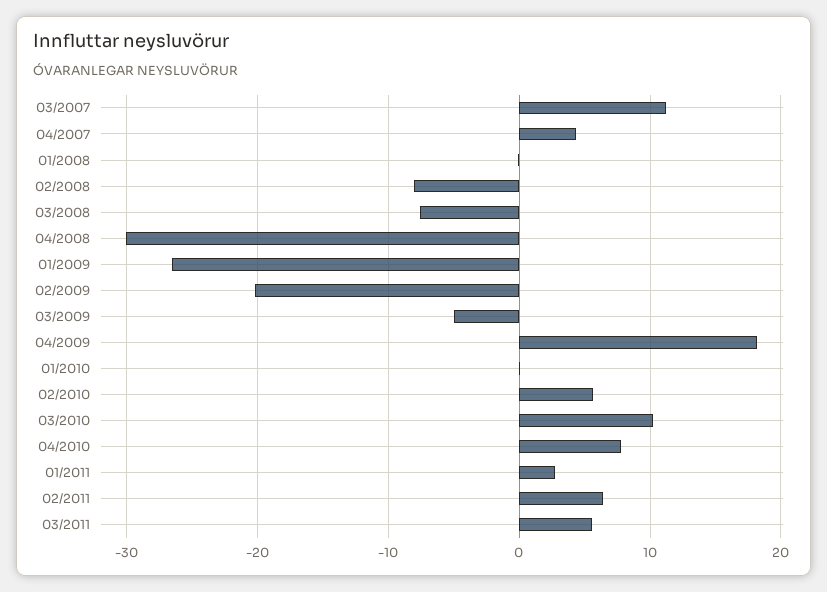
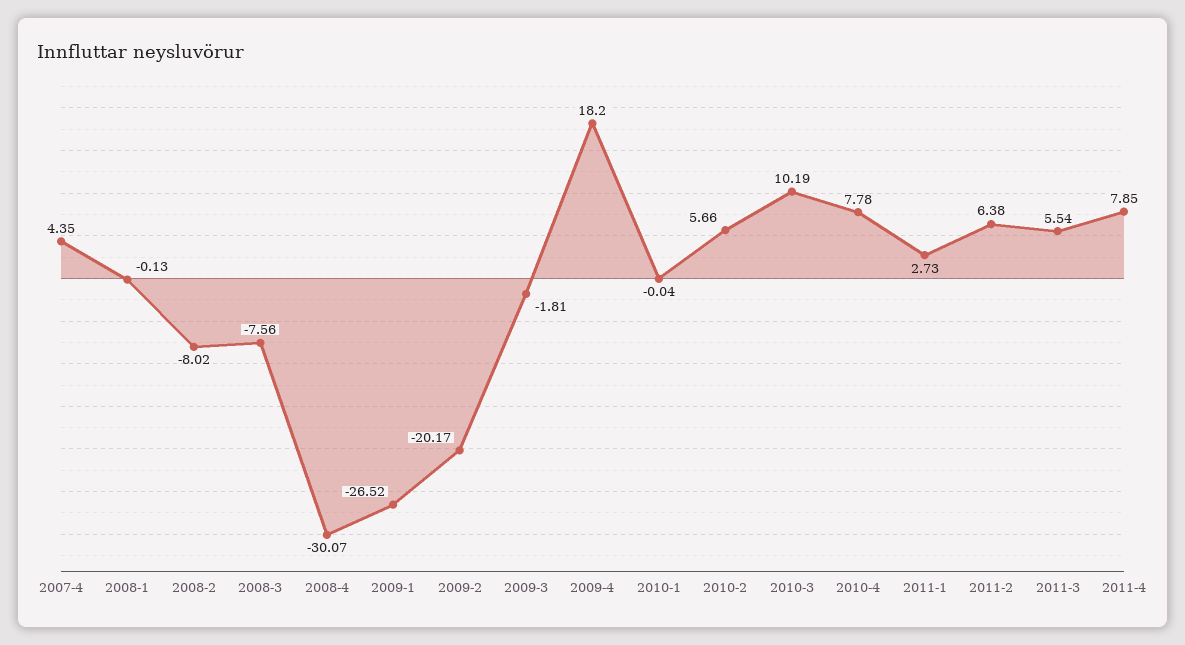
03/2007: 11 -> none
03/2009: -5 -> -1.81
2011-4: none -> 7.85

